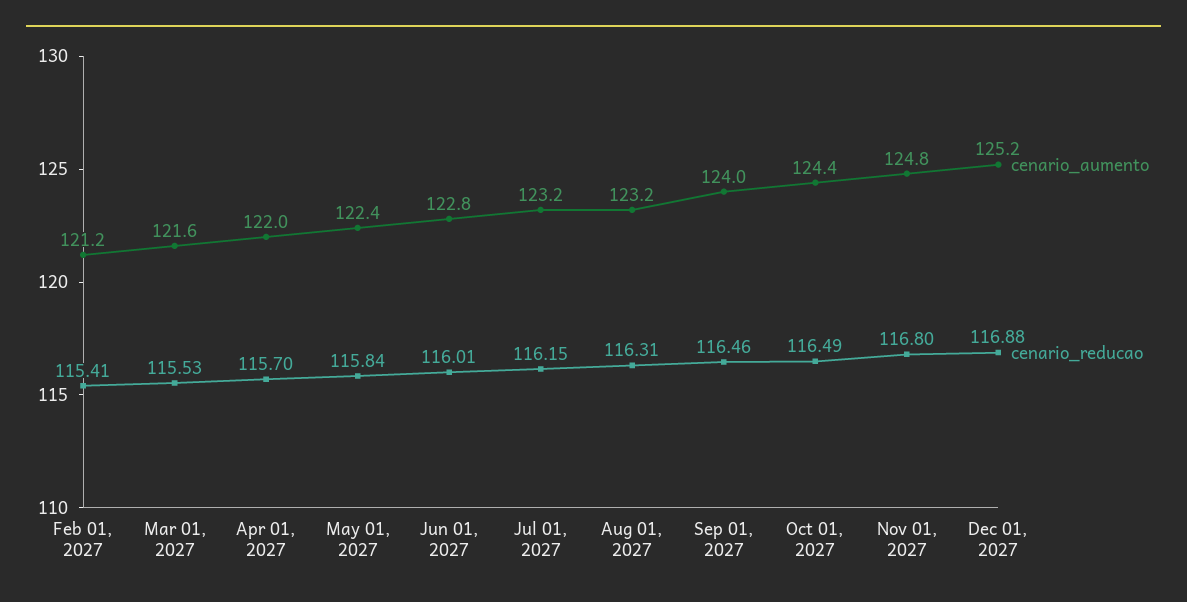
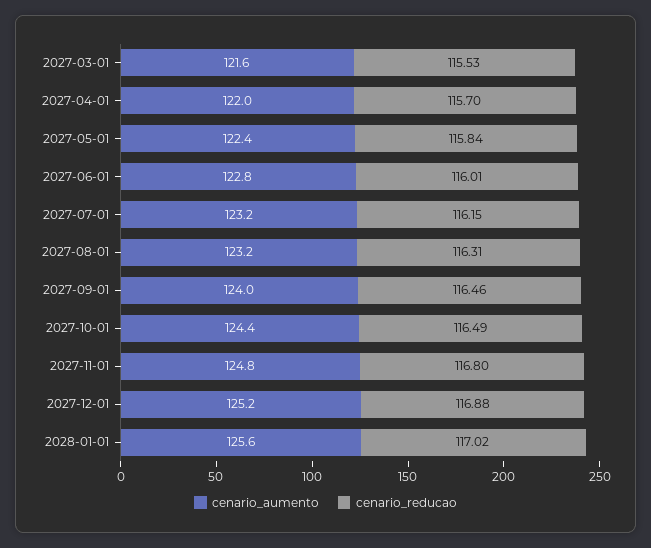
cenario_aumento, Feb 01, 2027: 121.2 -> none
cenario_reducao, Feb 01, 2027: 115.41 -> none
cenario_aumento, 2028-01-01: none -> 125.6
cenario_reducao, 2028-01-01: none -> 117.02

